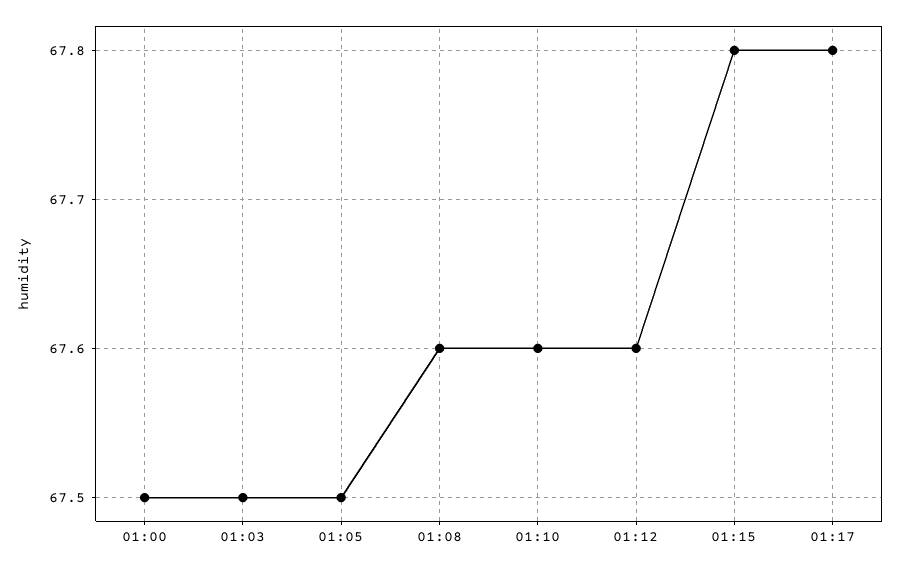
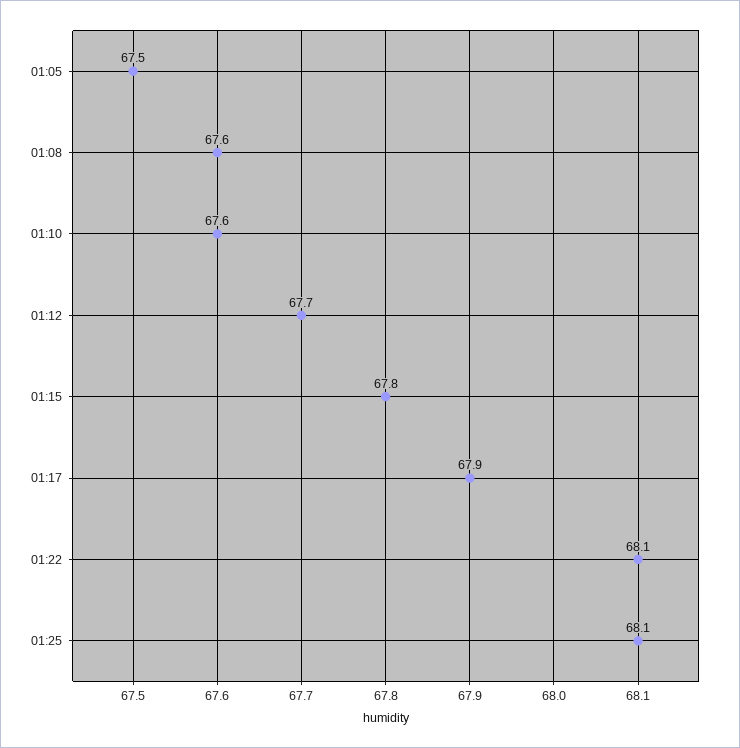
01:00: 67.5 -> none
01:03: 67.5 -> none
01:12: 67.6 -> 67.7
01:17: 67.8 -> 67.9
01:22: none -> 68.1
01:25: none -> 68.1

